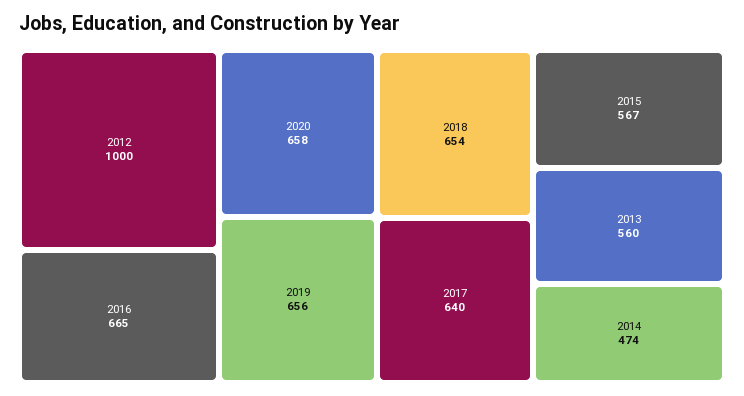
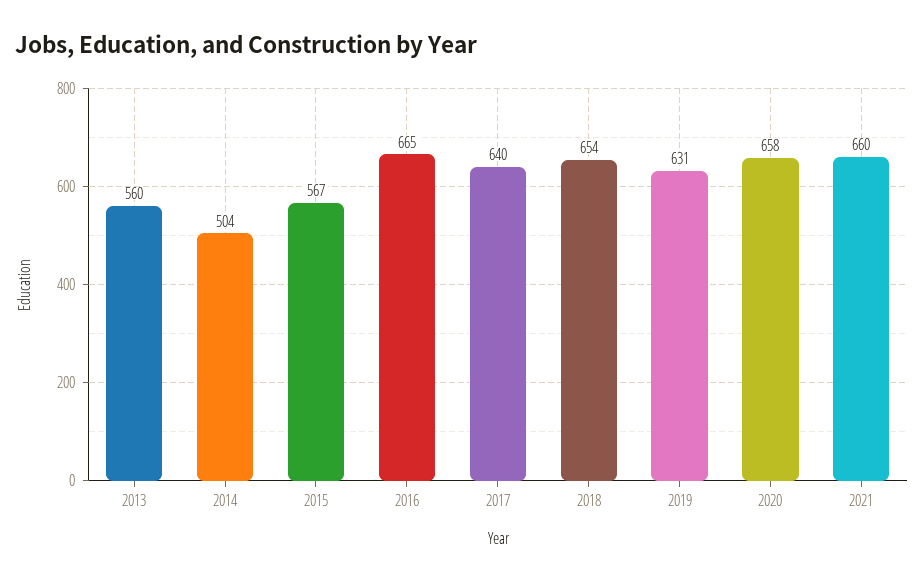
2012: 1000 -> none
2019: 656 -> 631
2014: 474 -> 504
2021: none -> 660

